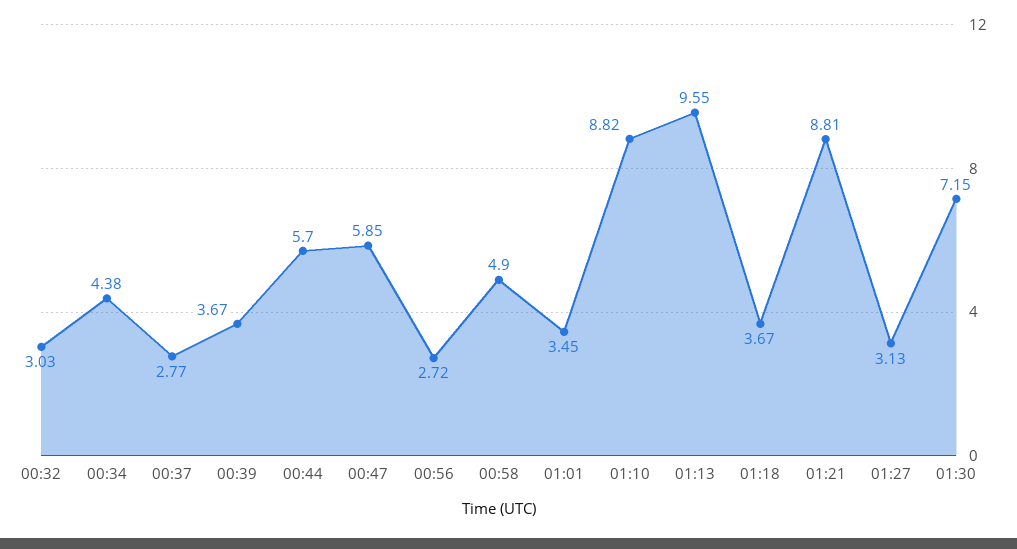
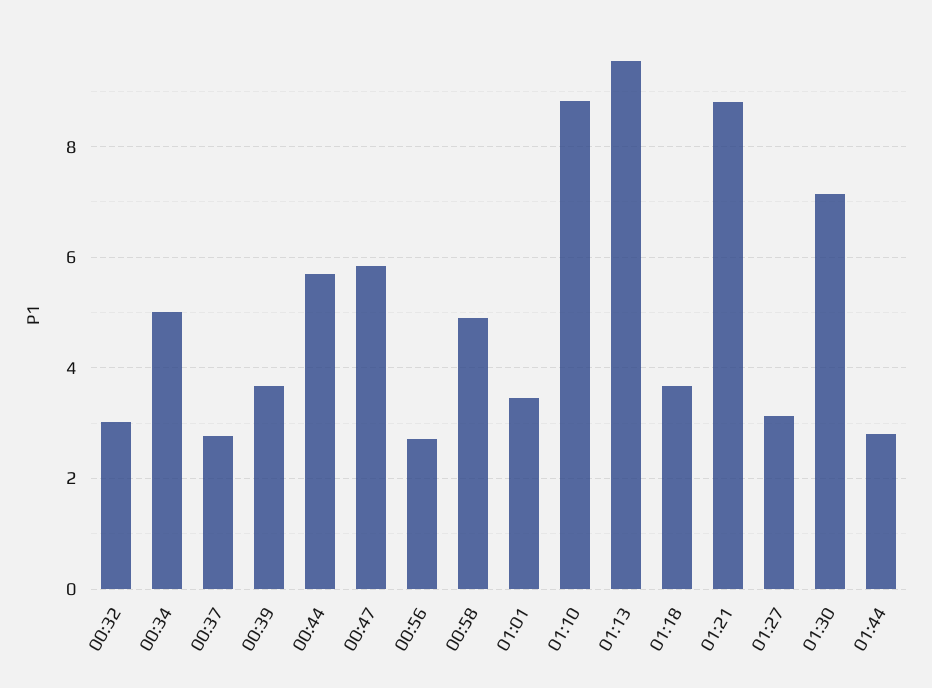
00:34: 4.38 -> 5
01:44: none -> 2.8

